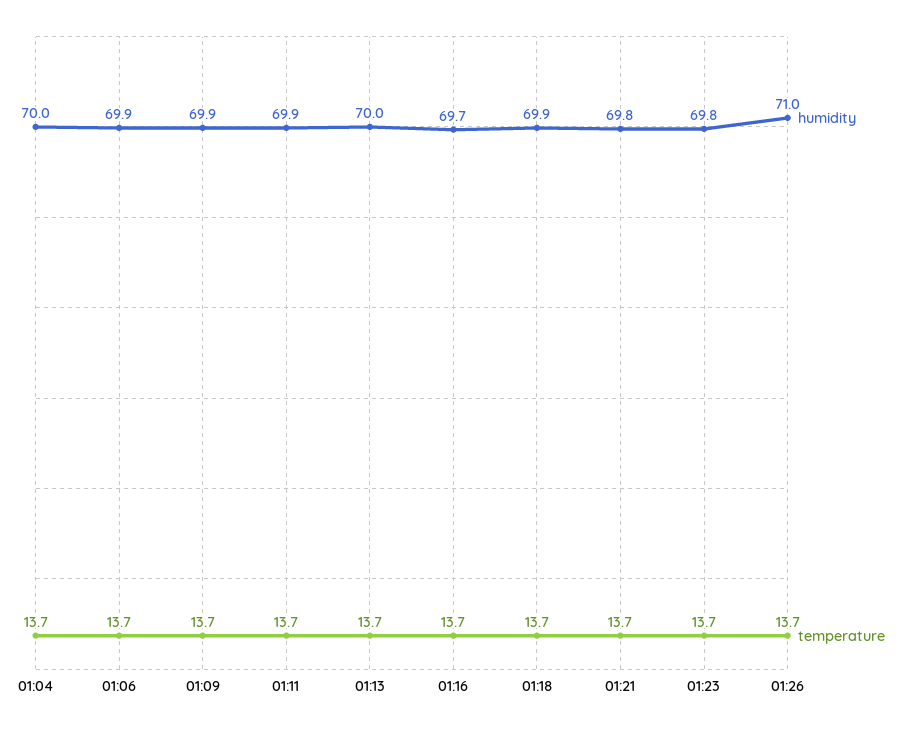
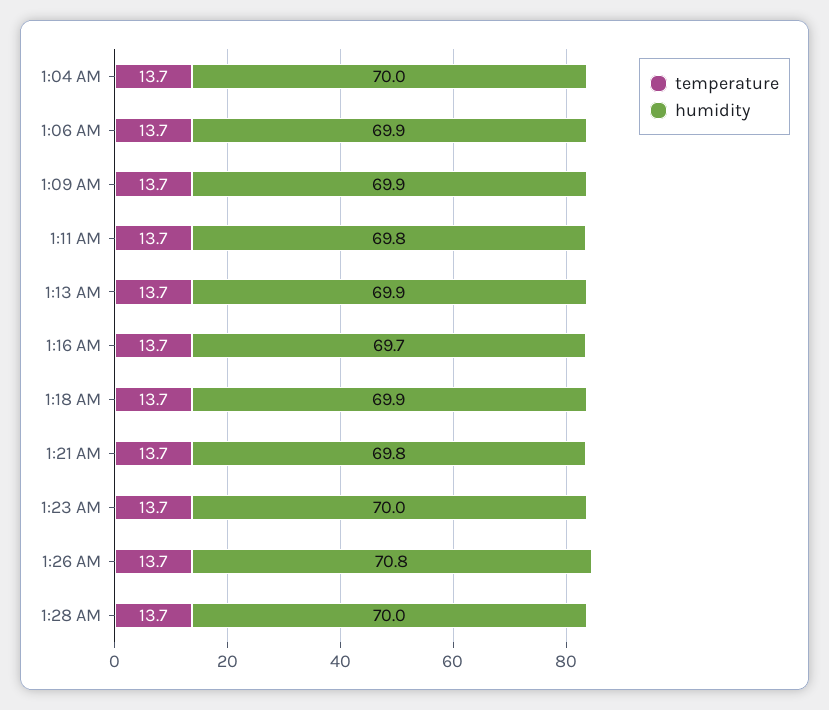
humidity, 01:11: 69.9 -> 69.8
humidity, 01:13: 70 -> 69.9
humidity, 01:23: 69.8 -> 70
humidity, 01:26: 71 -> 70.8
temperature, 1:28 AM: none -> 13.7
humidity, 1:28 AM: none -> 70

